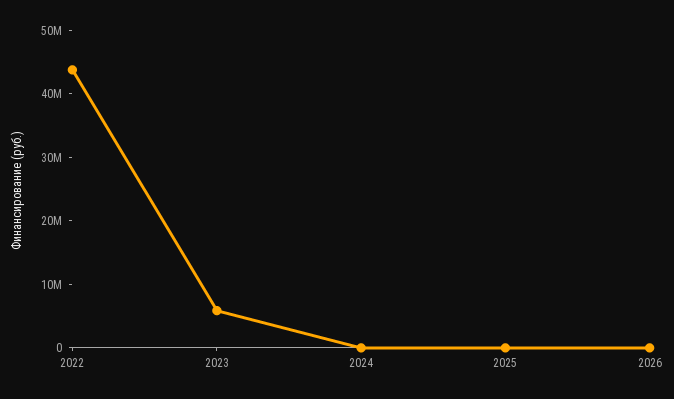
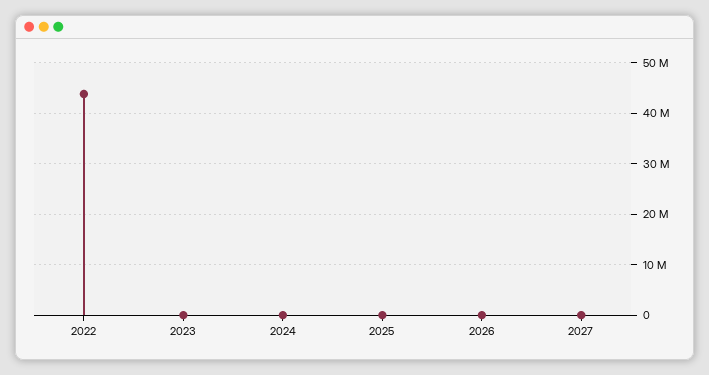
2023: 6000000 -> 0
2027: none -> 0

